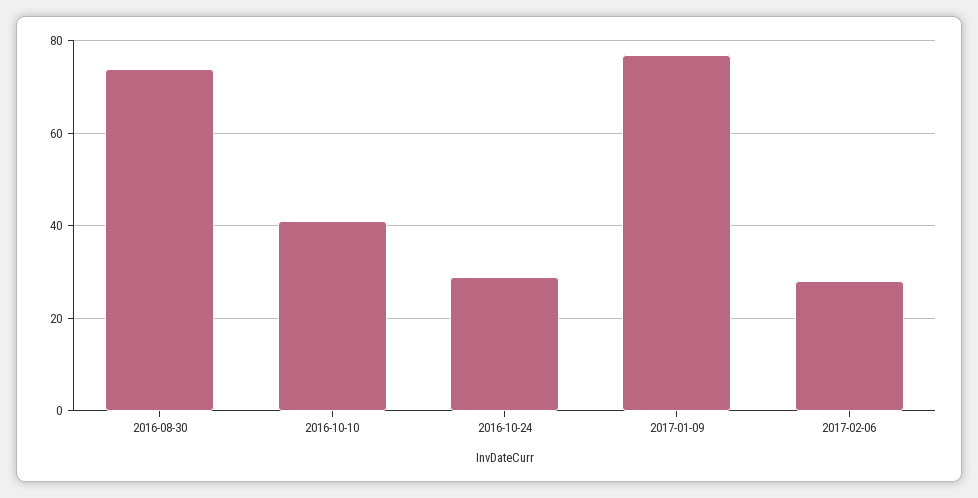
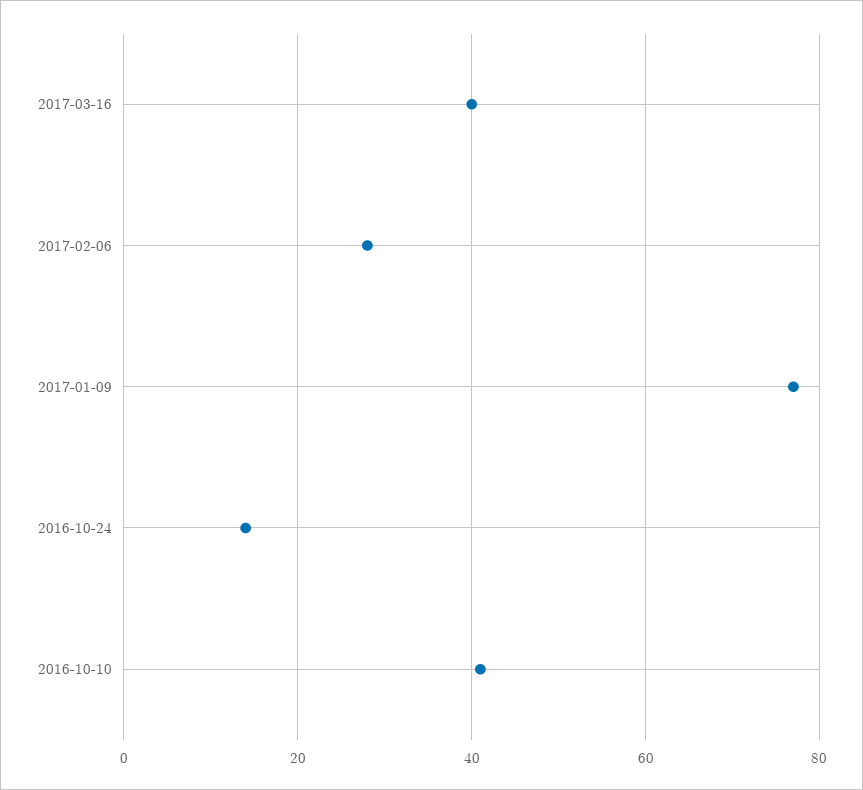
2016-08-30: 75 -> none
2016-10-24: 30 -> 15
2017-03-16: none -> 40

